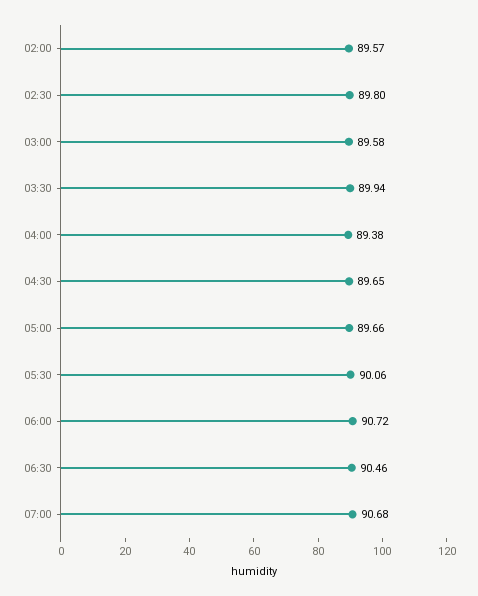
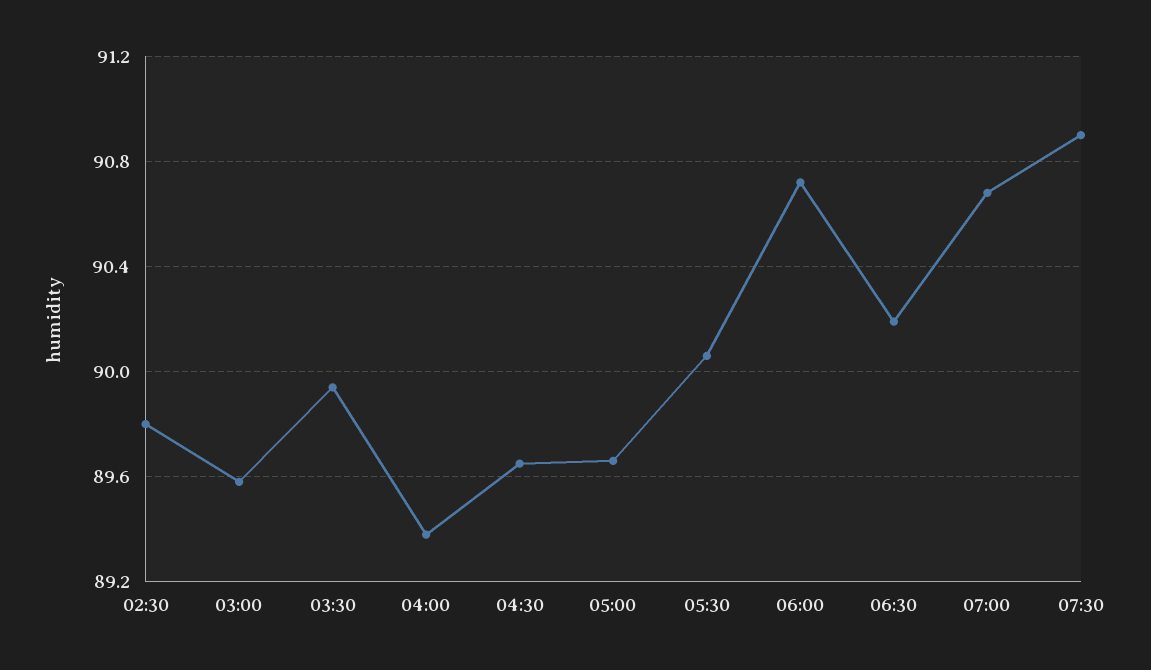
02:00: 89.57 -> none
06:30: 90.46 -> 90.2
07:30: none -> 90.9

